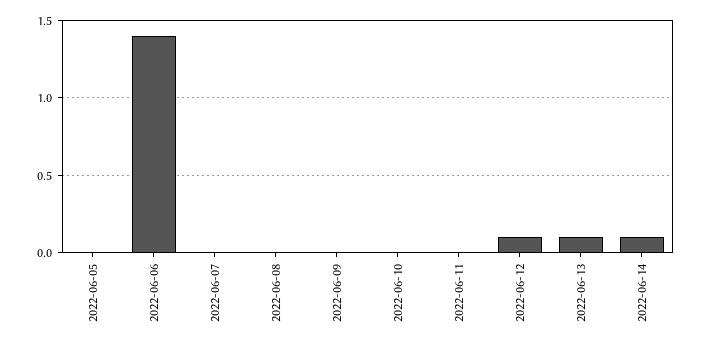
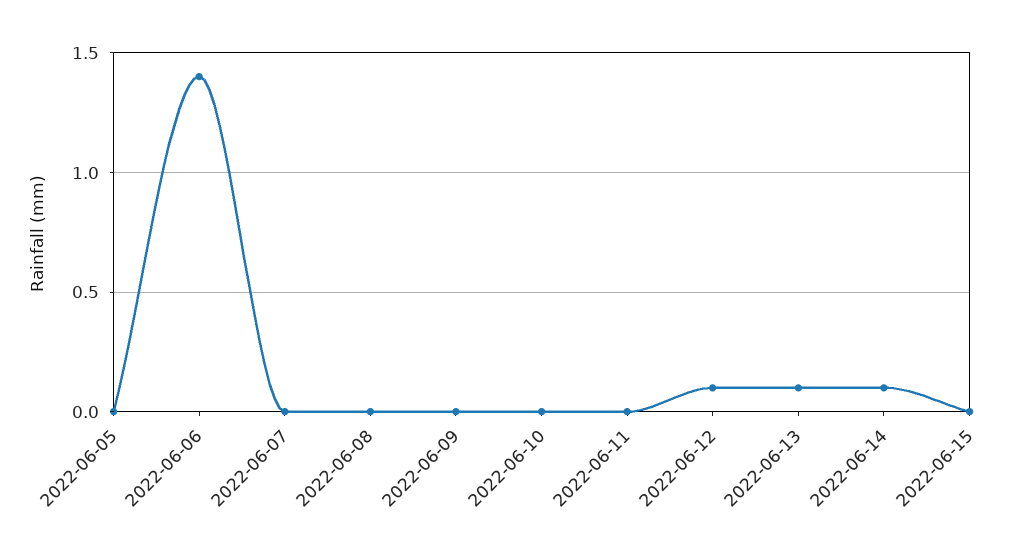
2022-06-15: none -> 0

